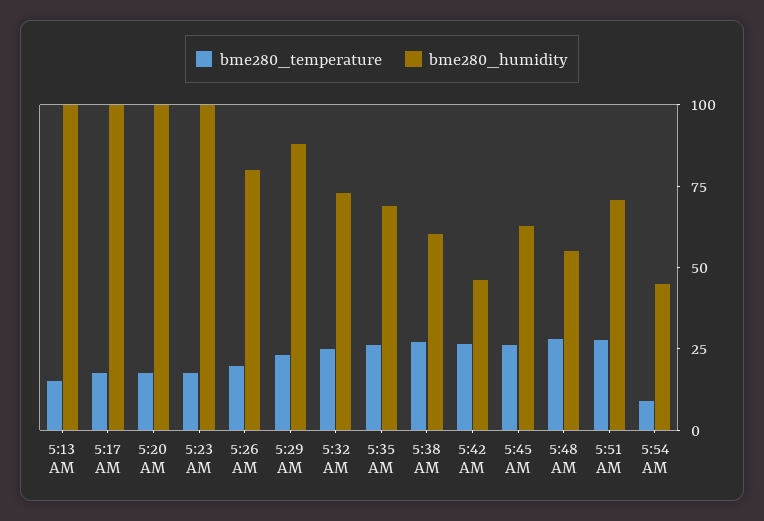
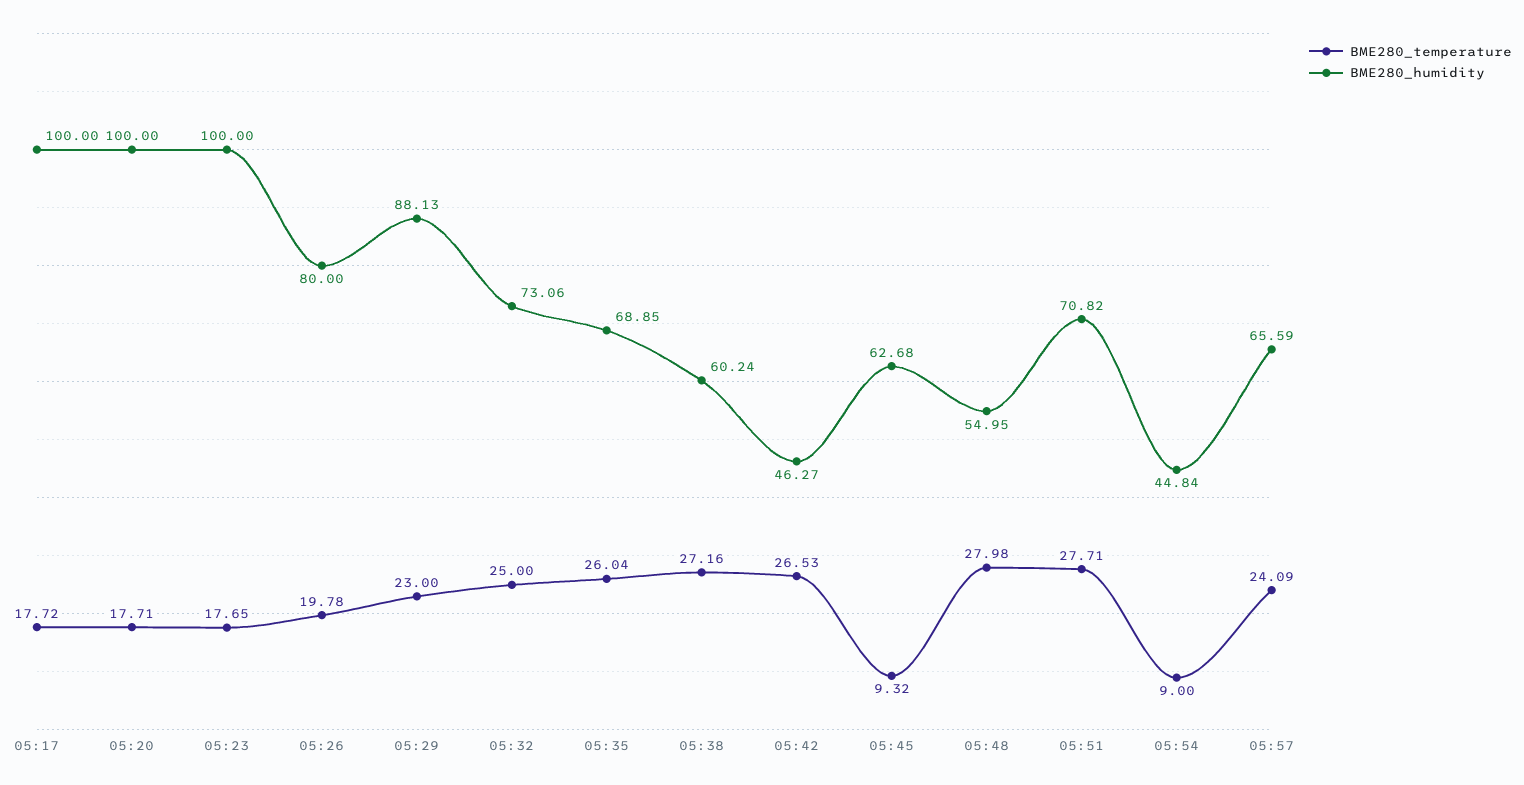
bme280_temperature, 5:13 AM: 15 -> none
bme280_humidity, 5:13 AM: 100 -> none
bme280_temperature, 5:45 AM: 25 -> 9.32
bme280_temperature, 05:57: none -> 24.09
bme280_humidity, 05:57: none -> 65.59

